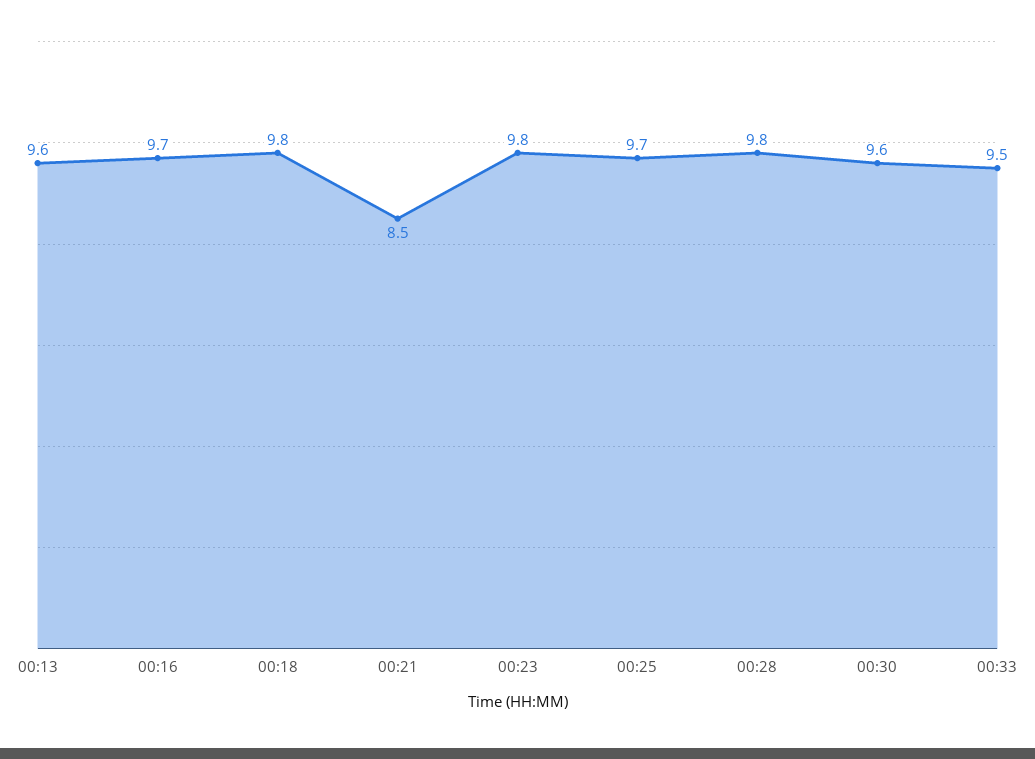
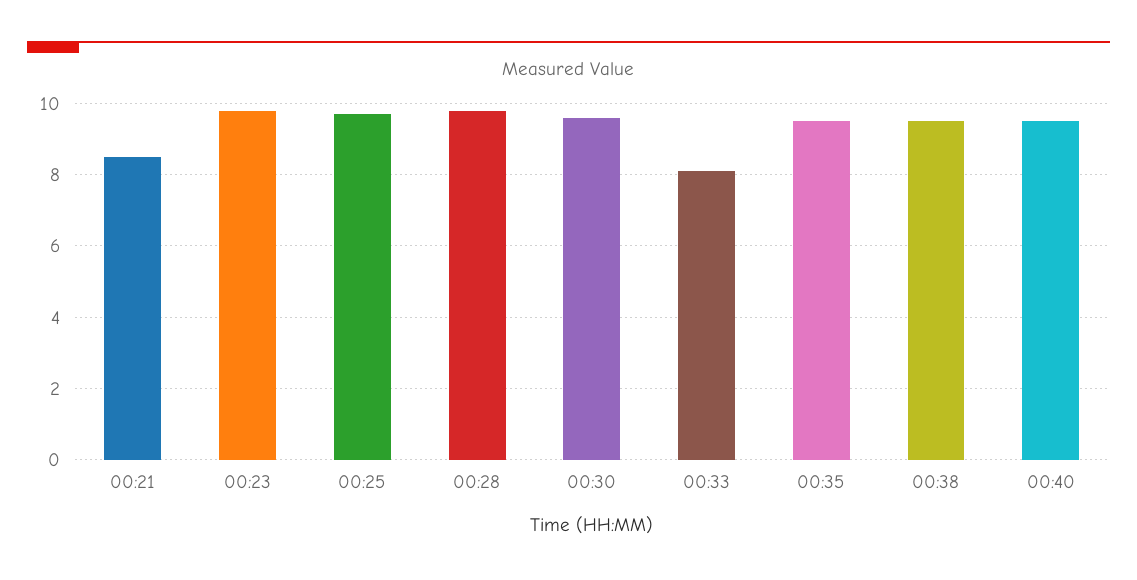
00:13: 9.6 -> none
00:16: 9.7 -> none
00:18: 9.8 -> none
00:33: 9.5 -> 8
00:35: none -> 9.5
00:38: none -> 9.5
00:40: none -> 9.5

